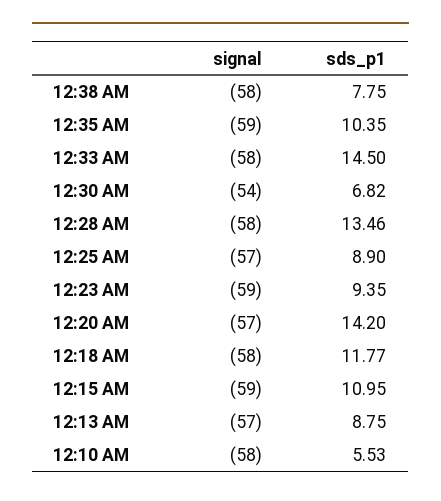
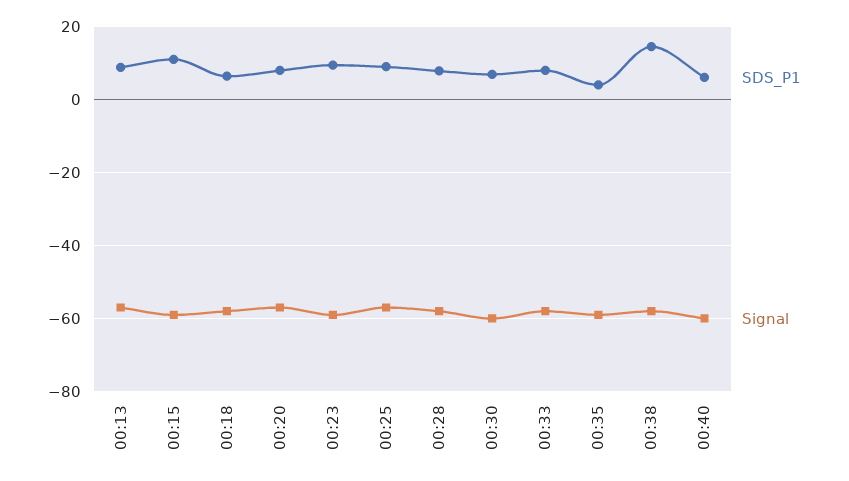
sds_p1, 12:38 AM: 7.75 -> 14
sds_p1, 12:35 AM: 10.35 -> 4
sds_p1, 12:33 AM: 14.5 -> 8
signal, 12:30 AM: -54 -> -60
sds_p1, 12:28 AM: 13.46 -> 8
sds_p1, 12:20 AM: 14.2 -> 8
sds_p1, 12:18 AM: 11.77 -> 6
signal, 12:10 AM: -58 -> none
sds_p1, 12:10 AM: 5.53 -> none
sds_p1, 00:40: none -> 6
signal, 00:40: none -> -60

